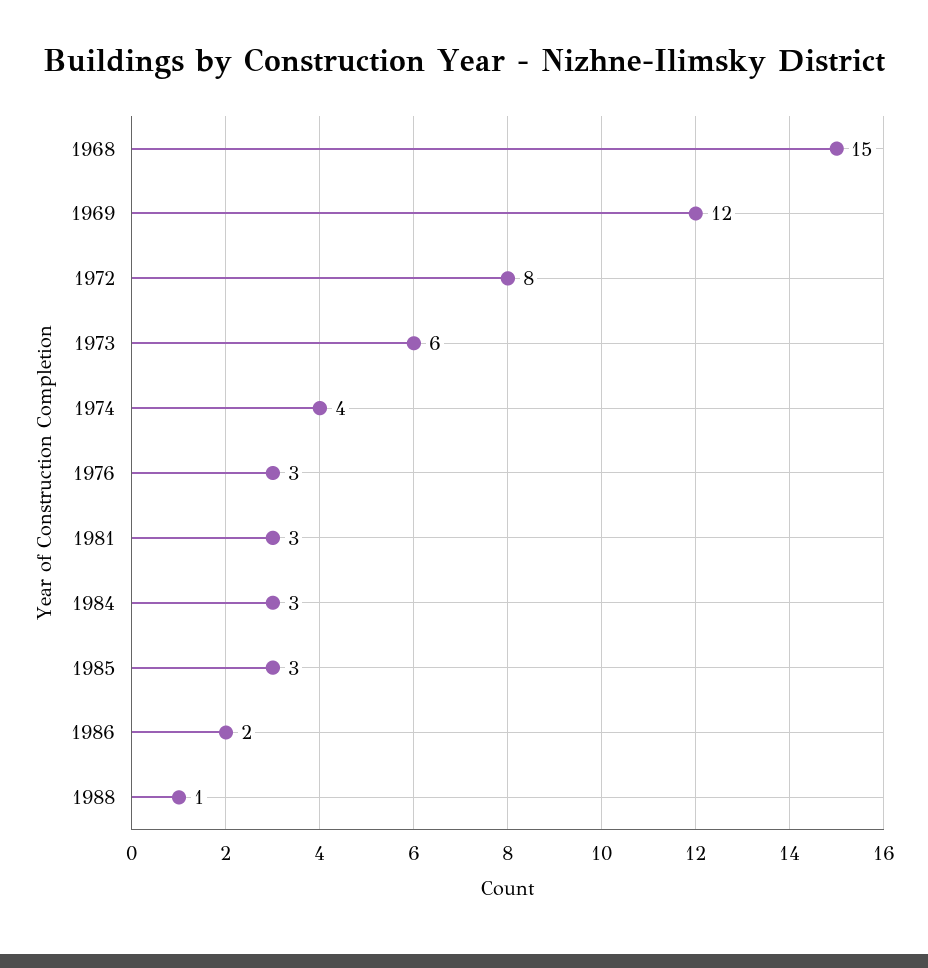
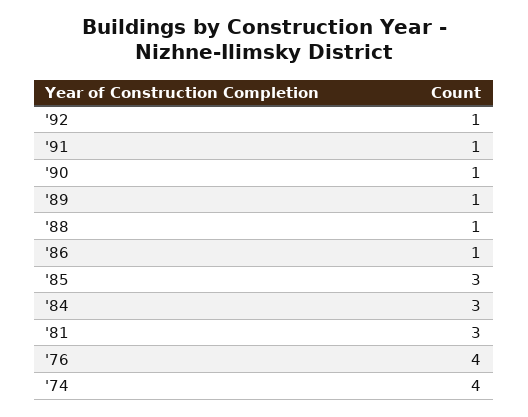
1968: 15 -> none
1969: 12 -> none
1972: 8 -> none
1973: 6 -> none
1976: 3 -> 4
1986: 2 -> 1
'92: none -> 1
'91: none -> 1
'90: none -> 1
'89: none -> 1

